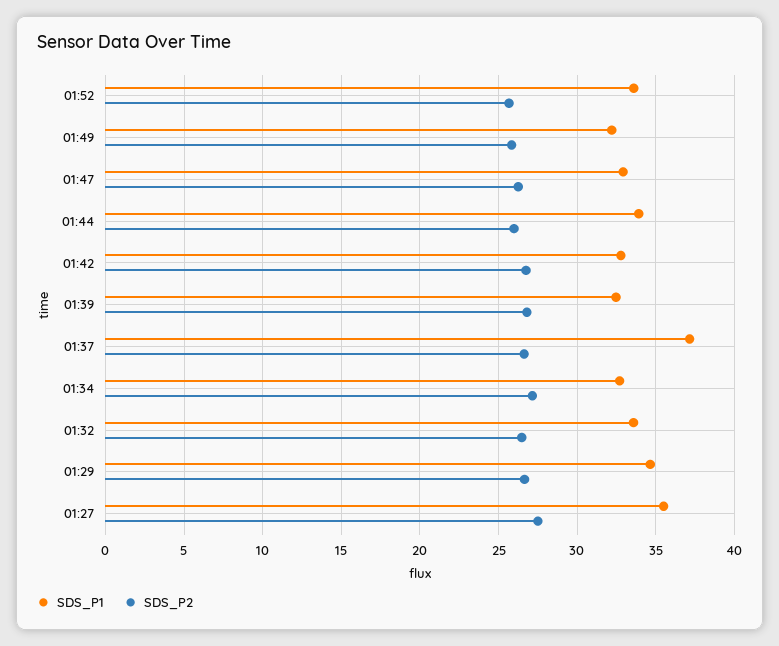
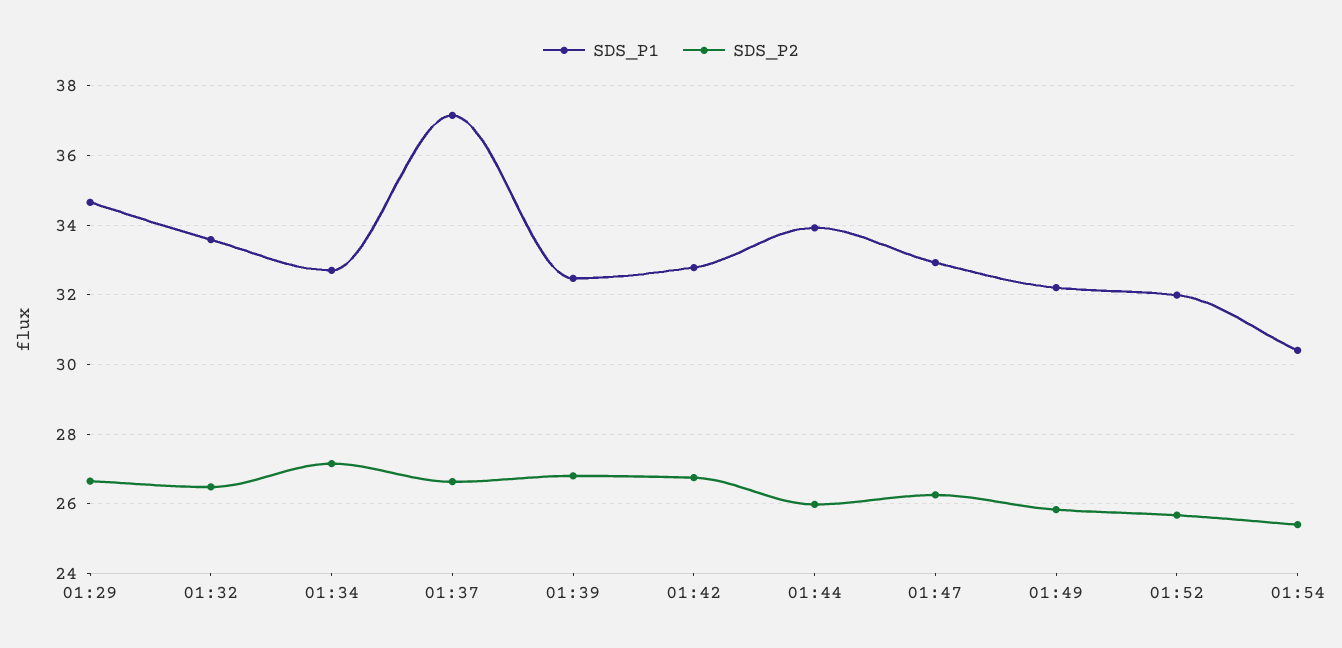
SDS_P1, 01:52: 33.5 -> 32
SDS_P1, 01:27: 35.5 -> none
SDS_P2, 01:27: 27.5 -> none
SDS_P1, 01:54: none -> 30.4
SDS_P2, 01:54: none -> 25.4

